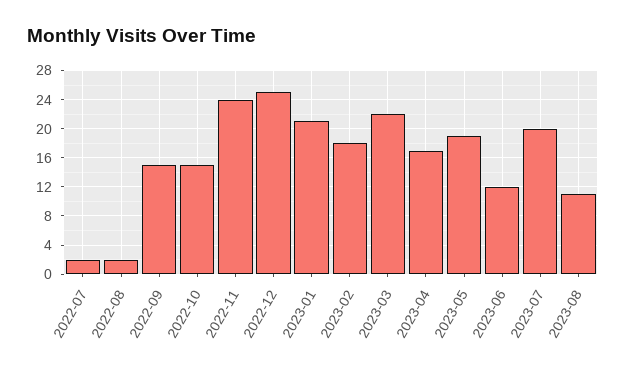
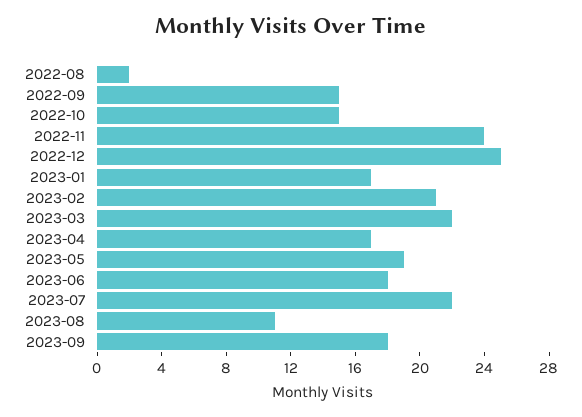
2022-07: 2 -> none
2023-01: 21 -> 17
2023-02: 18 -> 21
2023-06: 12 -> 18
2023-07: 20 -> 22
2023-09: none -> 18

